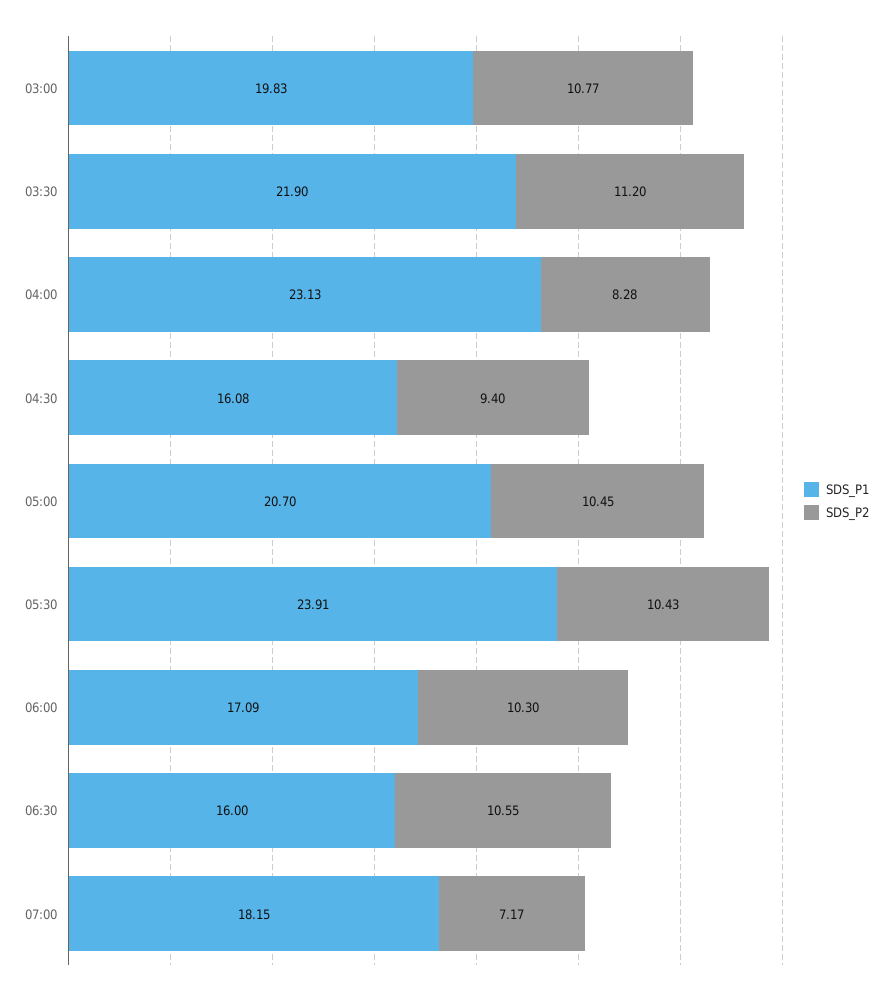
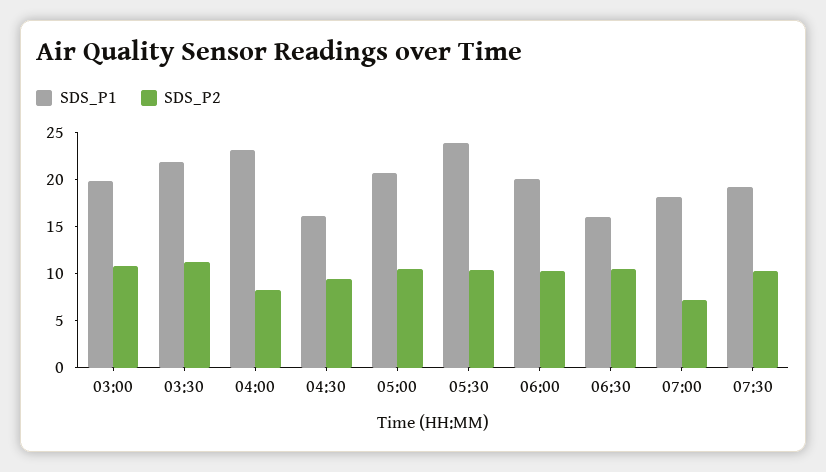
SDS_P1, 06:00: 17.09 -> 20
SDS_P1, 07:30: none -> 19
SDS_P2, 07:30: none -> 10

